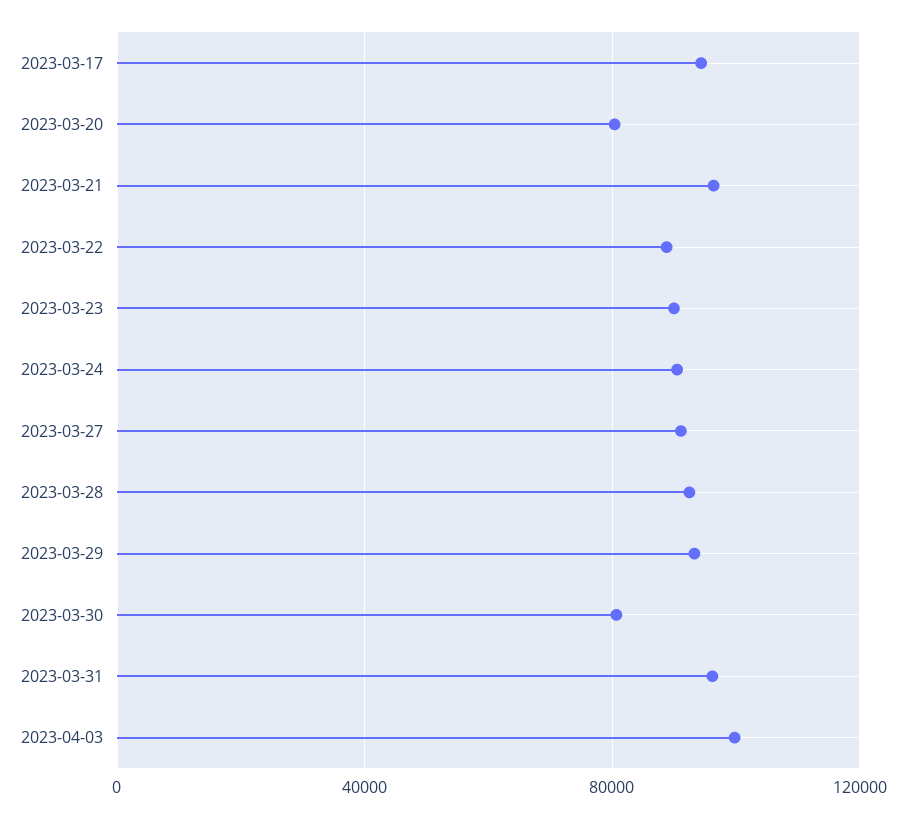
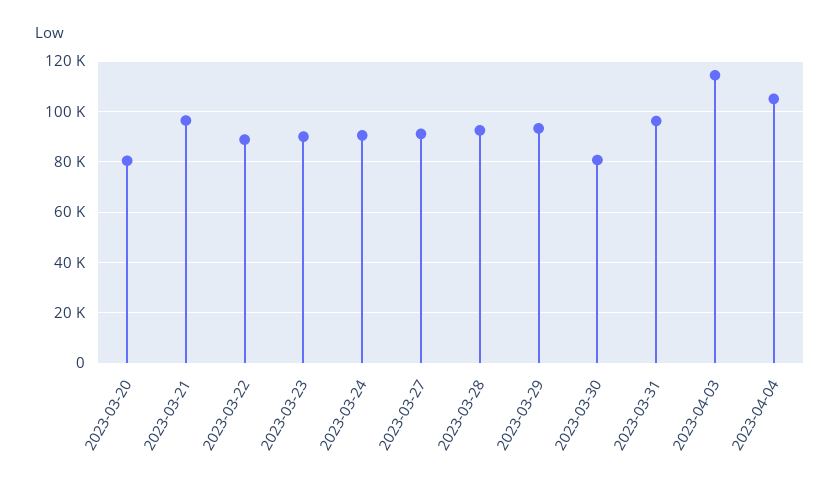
2023-03-17: 95000 -> none
2023-04-03: 100000 -> 115000
2023-04-04: none -> 105000

